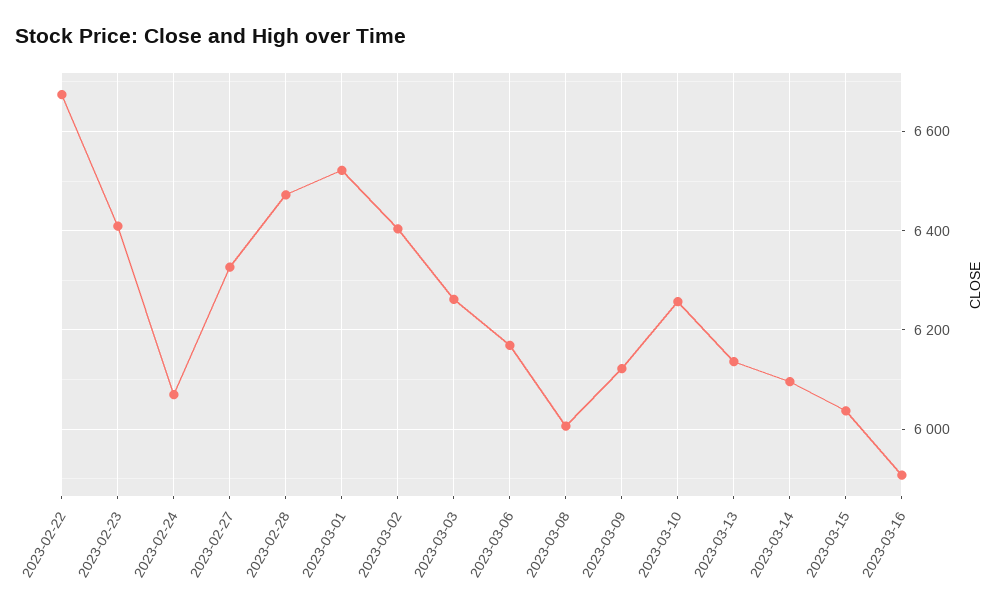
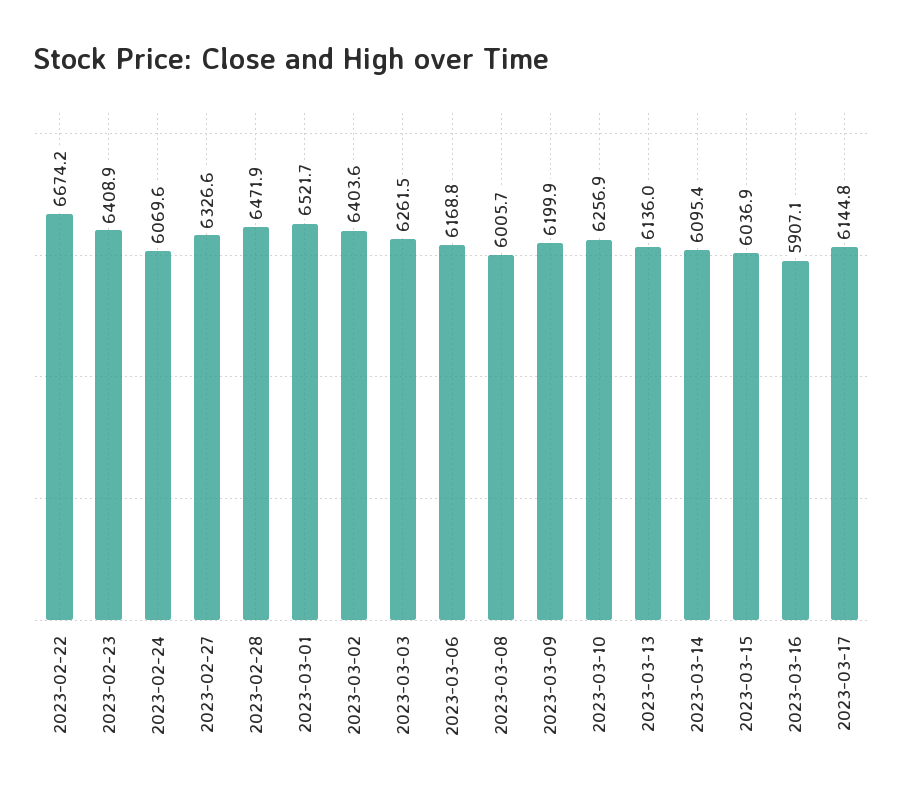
2023-03-09: 6120 -> 6199.9
2023-03-17: none -> 6144.8

